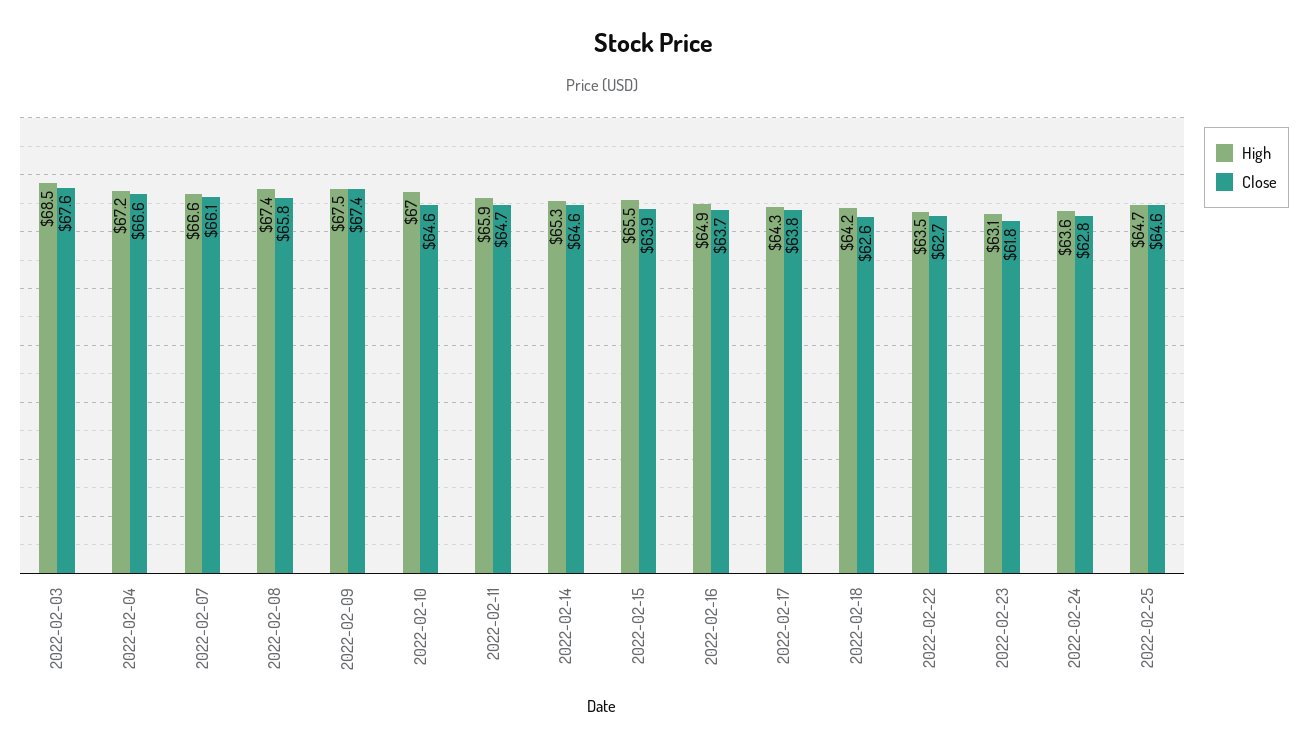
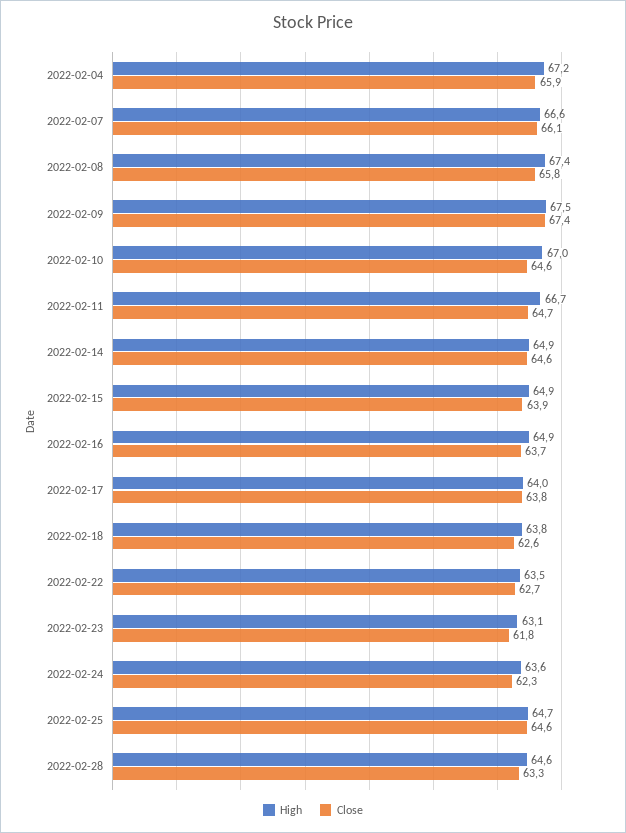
High, 2022-02-03: 68.5 -> none
Close, 2022-02-03: 67.6 -> none
Close, 2022-02-04: 66.6 -> 65.9
High, 2022-02-11: 65.9 -> 66.7
High, 2022-02-14: 65.3 -> 64.9
High, 2022-02-15: 65.5 -> 64.9
High, 2022-02-17: 64.3 -> 64
High, 2022-02-18: 64.2 -> 63.8
Close, 2022-02-24: 62.8 -> 62.3
High, 2022-02-28: none -> 64.6
Close, 2022-02-28: none -> 63.3

